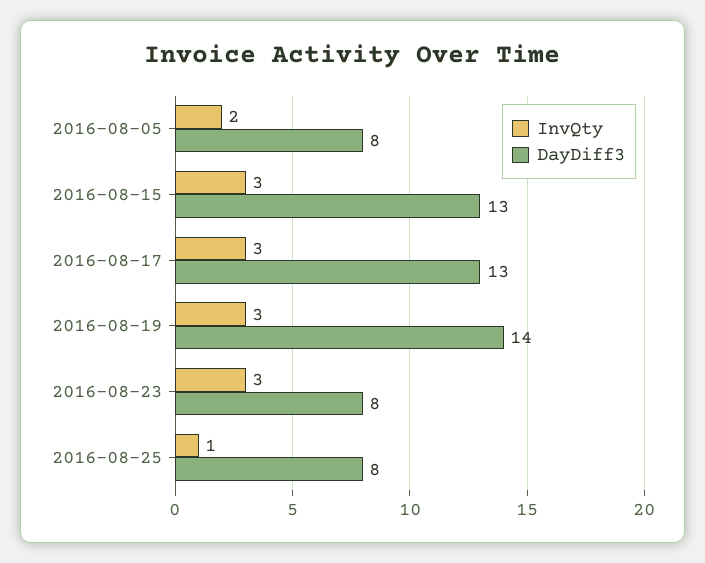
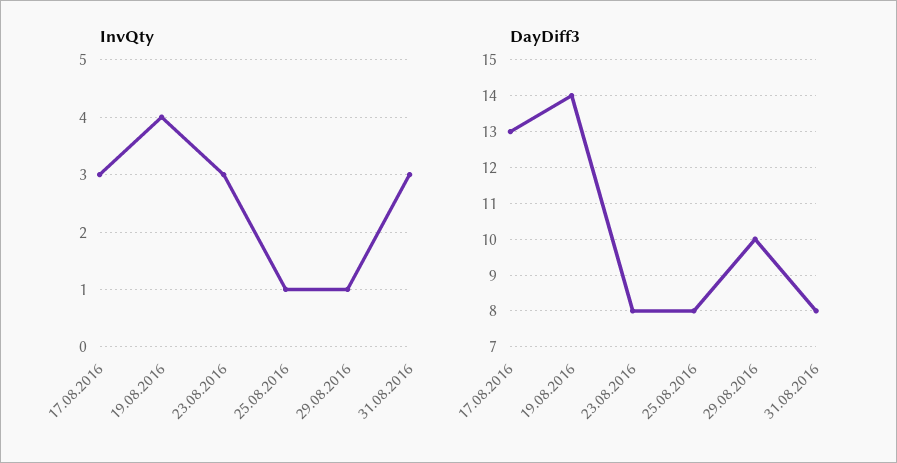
InvQty, 2016-08-05: 2 -> none
DayDiff3, 2016-08-05: 8 -> none
InvQty, 2016-08-15: 3 -> none
DayDiff3, 2016-08-15: 13 -> none
InvQty, 2016-08-19: 3 -> 4
InvQty, 29.08.2016: none -> 1
InvQty, 31.08.2016: none -> 3
DayDiff3, 29.08.2016: none -> 10
DayDiff3, 31.08.2016: none -> 8

